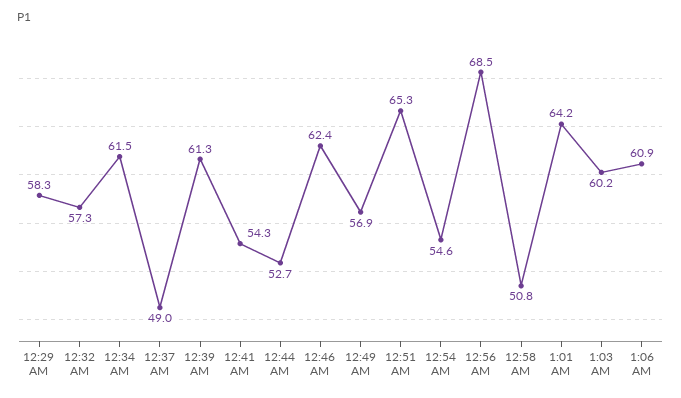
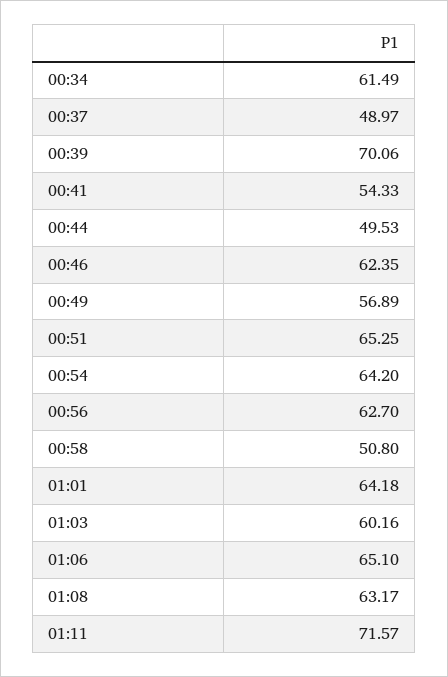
12:29 AM: 58.3 -> none
12:32 AM: 57.3 -> none
12:39 AM: 61.3 -> 70.06
12:44 AM: 52.7 -> 49.53
12:54 AM: 54.6 -> 64.2
12:56 AM: 68.5 -> 62.7
1:06 AM: 60.9 -> 65.1
01:08: none -> 63.17
01:11: none -> 71.57

